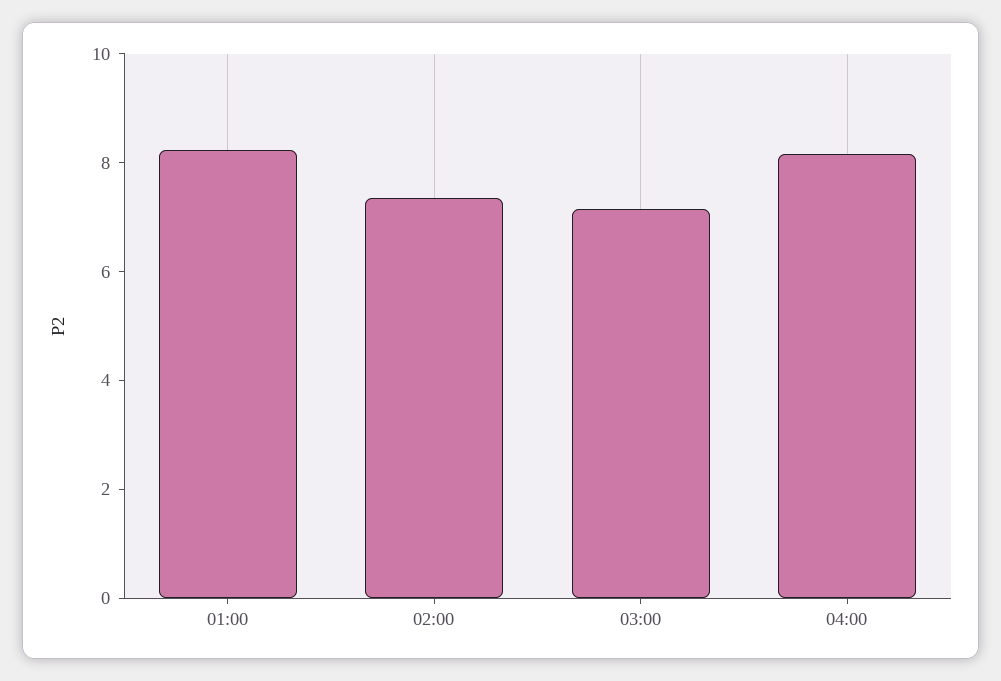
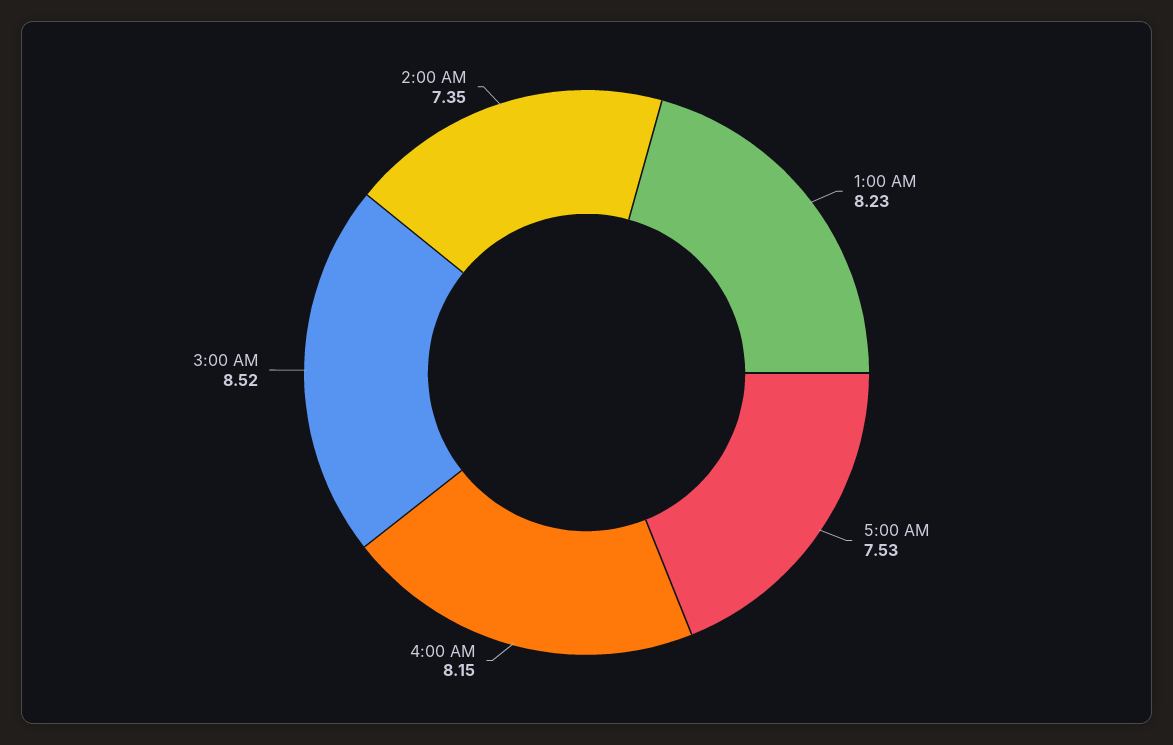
03:00: 7 -> 8.52
5:00 AM: none -> 7.53

